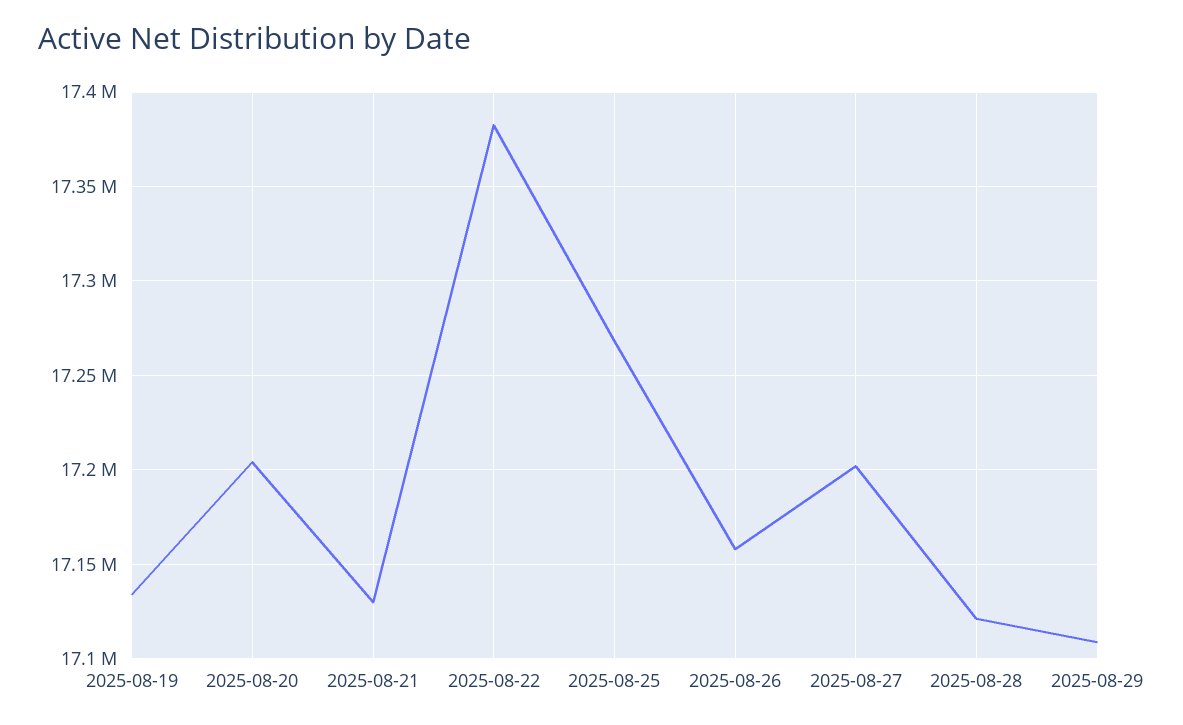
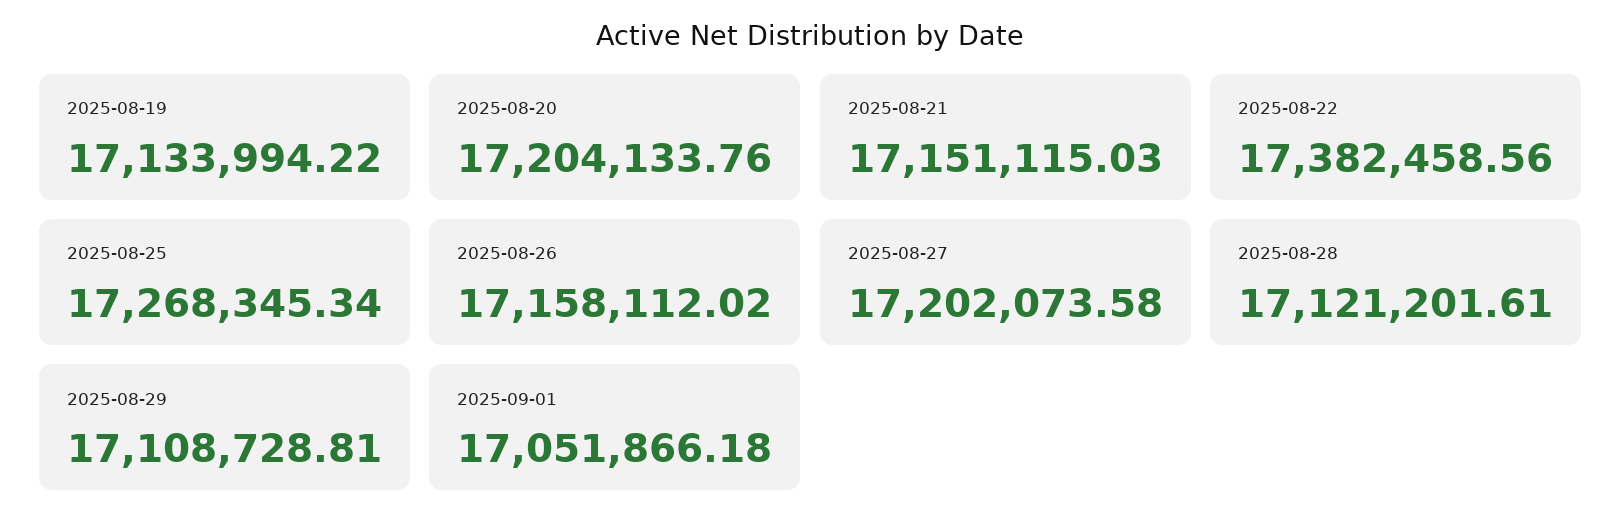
2025-08-21: 17130000 -> 17151115.03
2025-09-01: none -> 17051866.18

